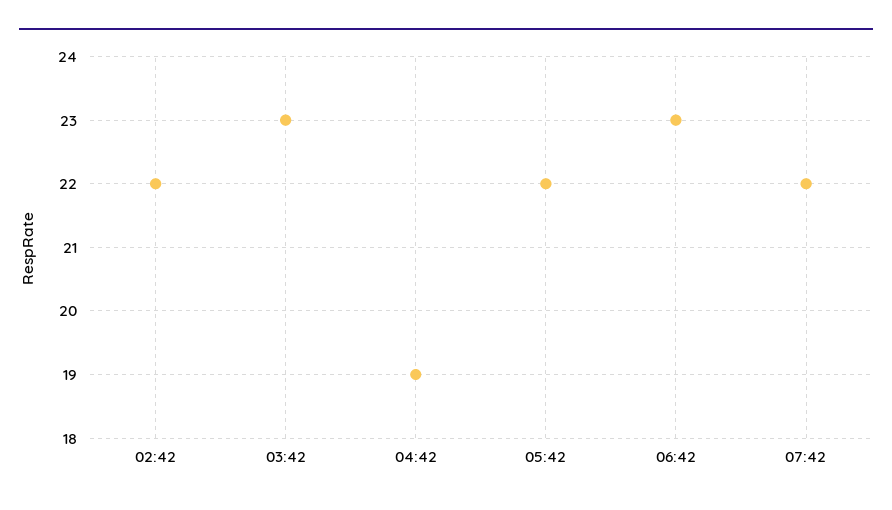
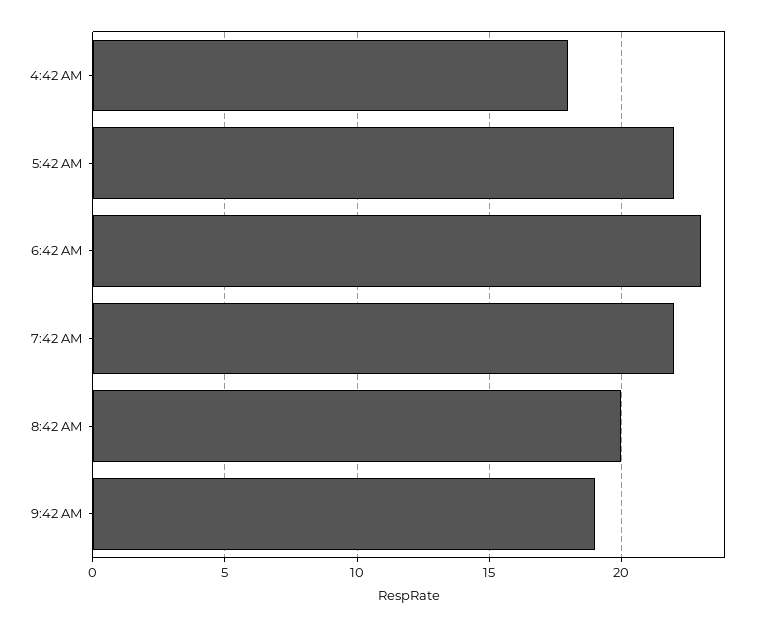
02:42: 22 -> none
03:42: 23 -> none
04:42: 19 -> 18
8:42 AM: none -> 20
9:42 AM: none -> 19

